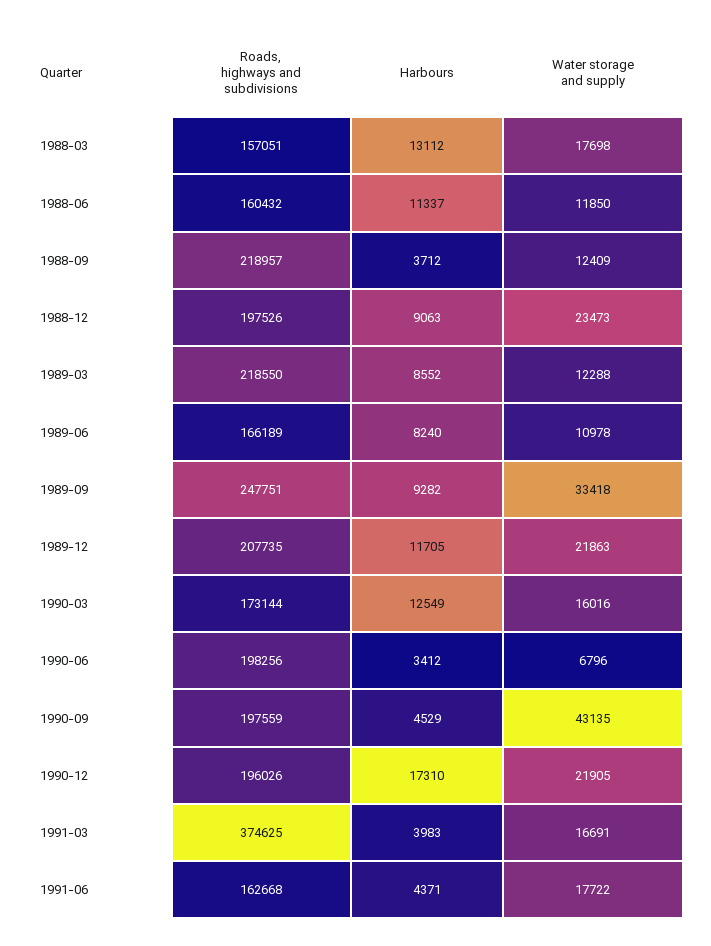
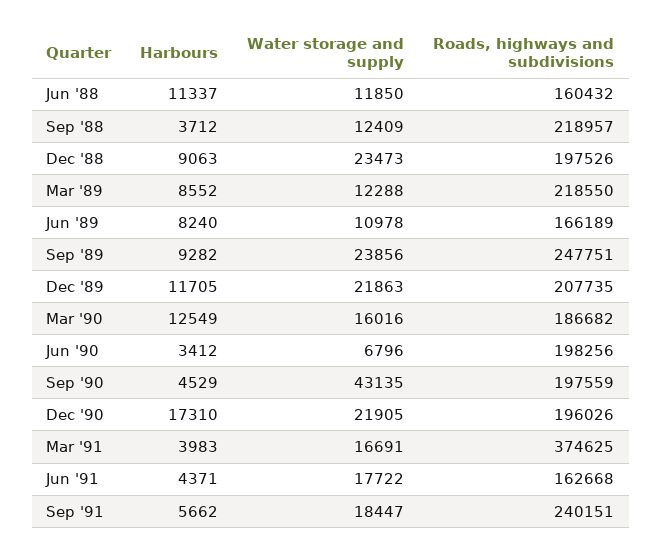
Roads, highways and subdivisions, 1988-03: 157051 -> none
Harbours, 1988-03: 13112 -> none
Water storage and supply, 1988-03: 17698 -> none
Water storage and supply, 1989-09: 33418 -> 23856
Roads, highways and subdivisions, 1990-03: 173144 -> 186682
Harbours, Sep '91: none -> 5662
Water storage and supply, Sep '91: none -> 18447
Roads, highways and subdivisions, Sep '91: none -> 240151

